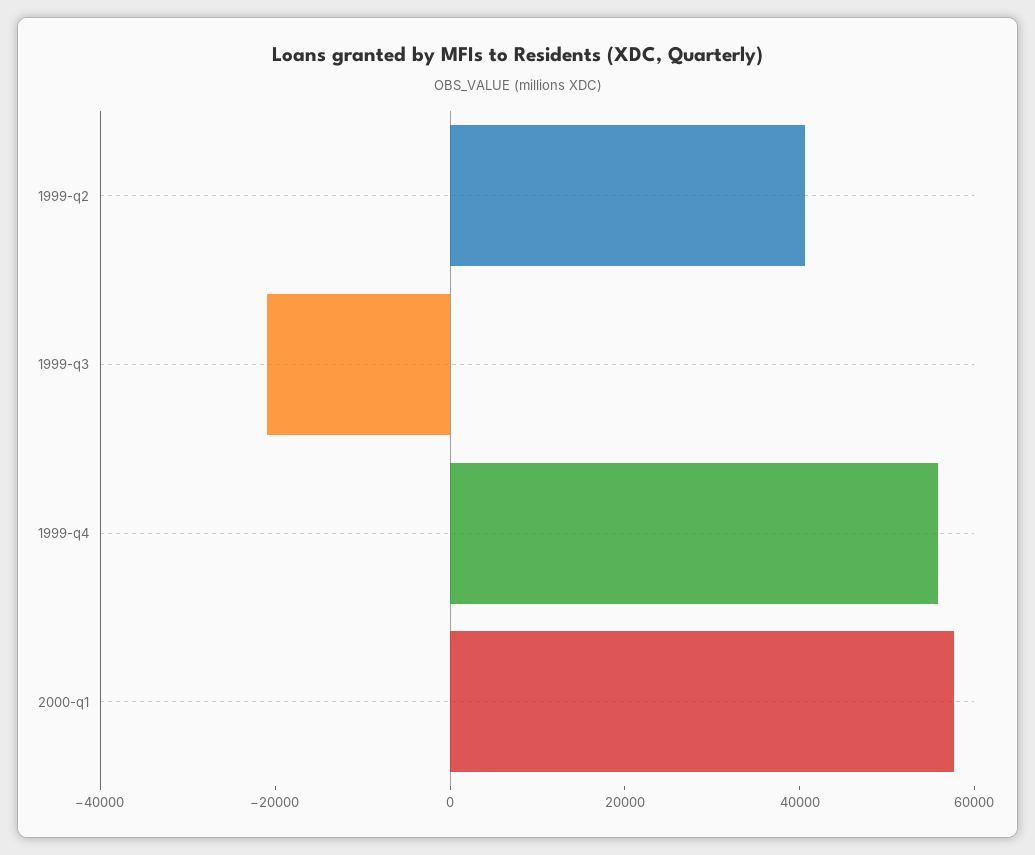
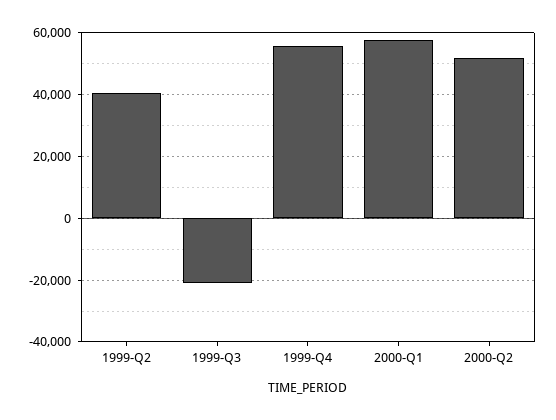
2000-Q2: none -> 52000

